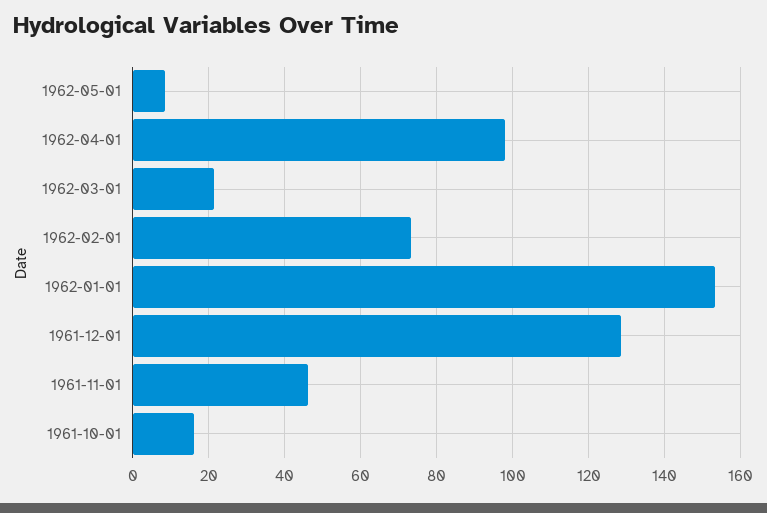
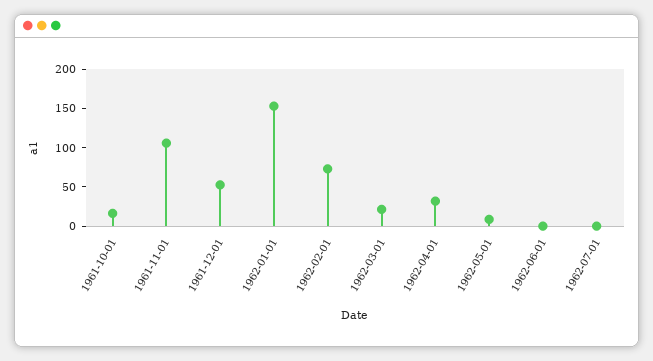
1962-04-01: 98 -> 25
1961-12-01: 128 -> 50
1961-11-01: 46 -> 100
1962-06-01: none -> 0
1962-07-01: none -> 0

